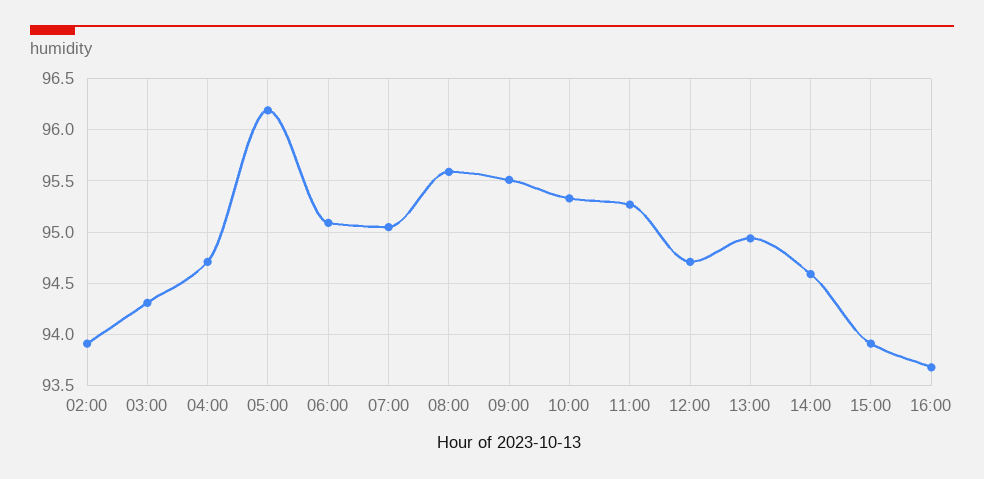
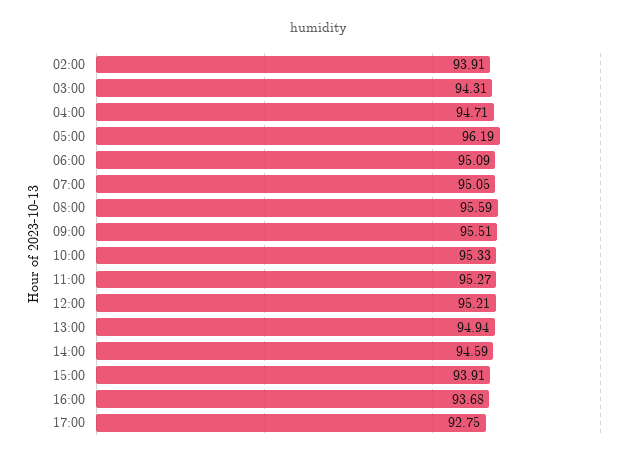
12:00: 94.7 -> 95.21
17:00: none -> 92.75

